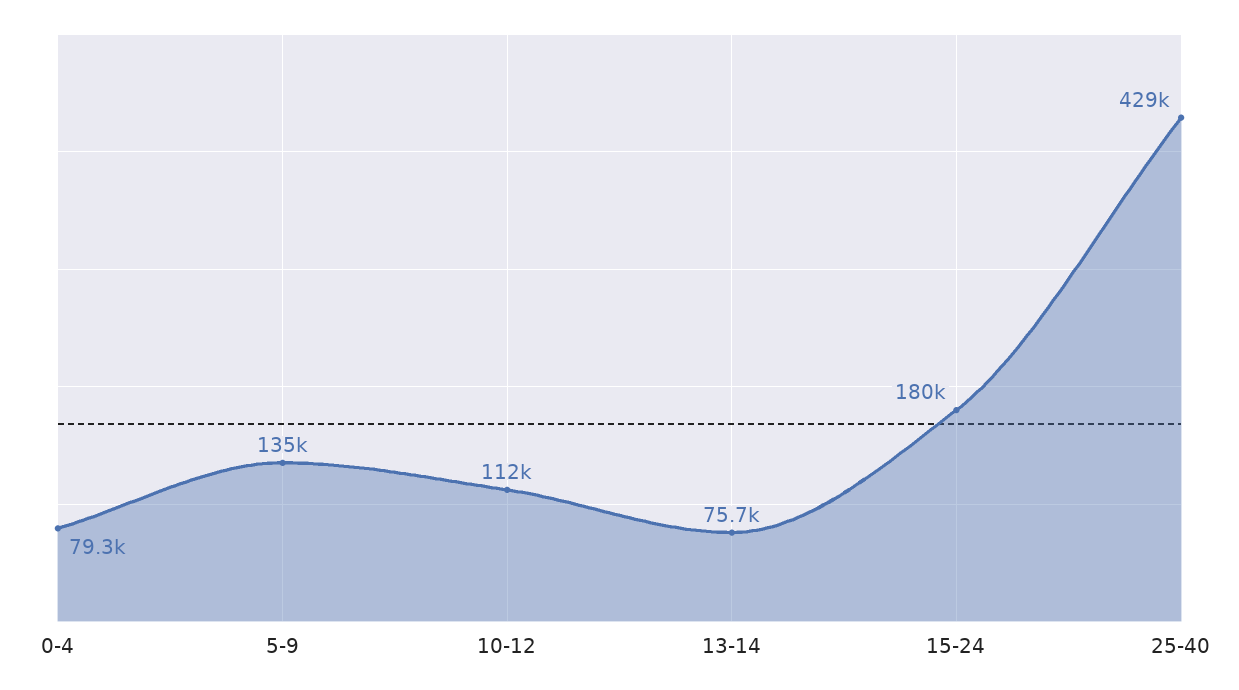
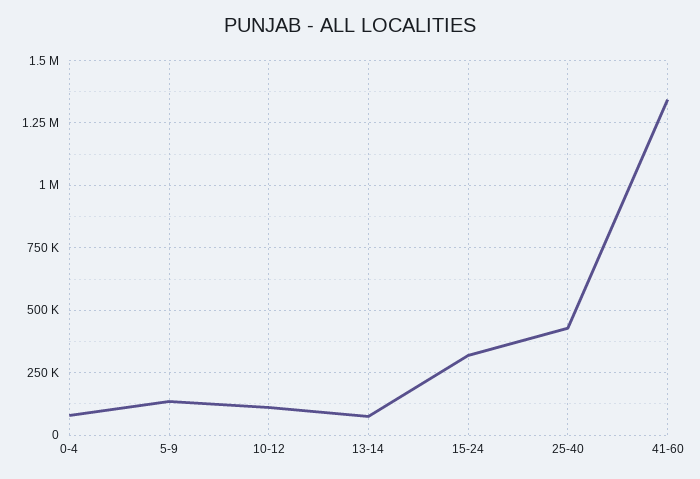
15-24: 180000 -> 325000
41-60: none -> 1350000

